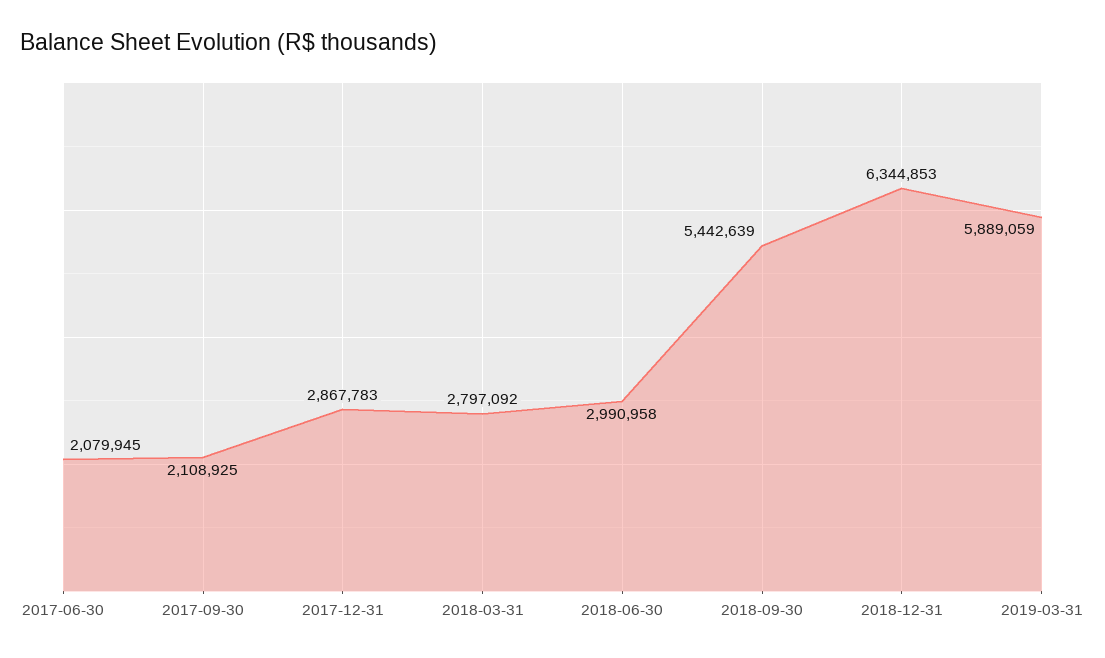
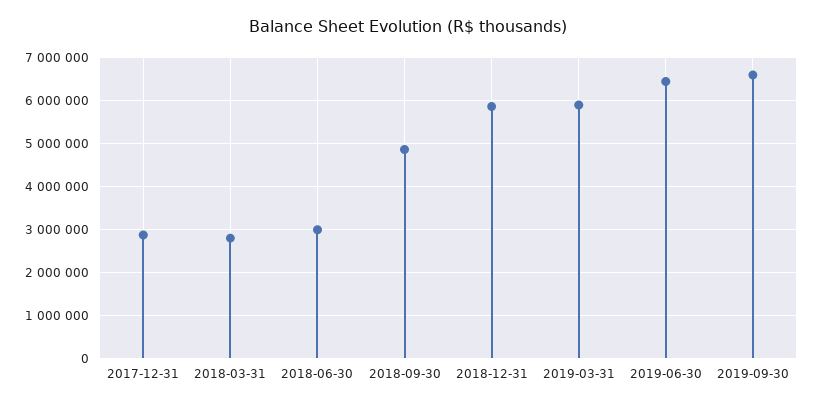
2017-06-30: 2079945 -> none
2017-09-30: 2108925 -> none
2018-09-30: 5442639 -> 4800000
2018-12-31: 6344853 -> 5800000
2019-06-30: none -> 6400000
2019-09-30: none -> 6600000

